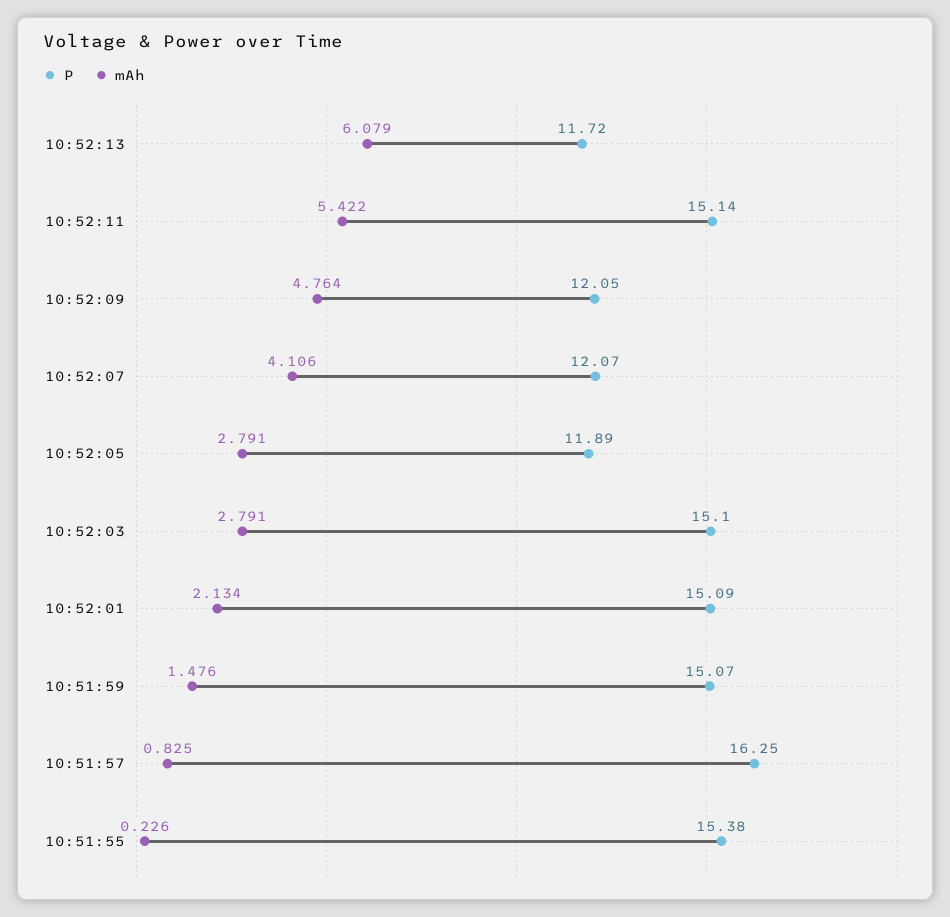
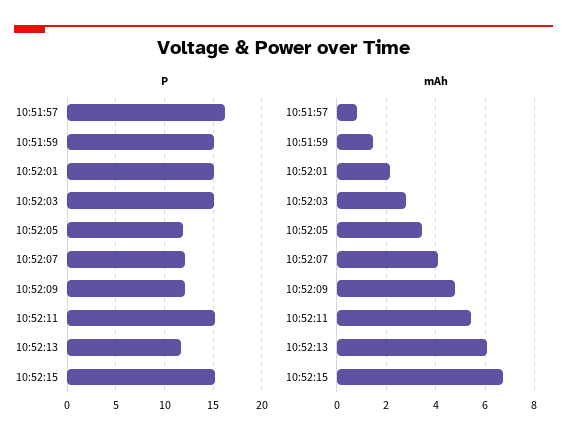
mAh, 10:52:05: 2.791 -> 3.5
P, 10:51:55: 15.38 -> none
mAh, 10:51:55: 0.226 -> none
P, 10:52:15: none -> 15
mAh, 10:52:15: none -> 6.75

